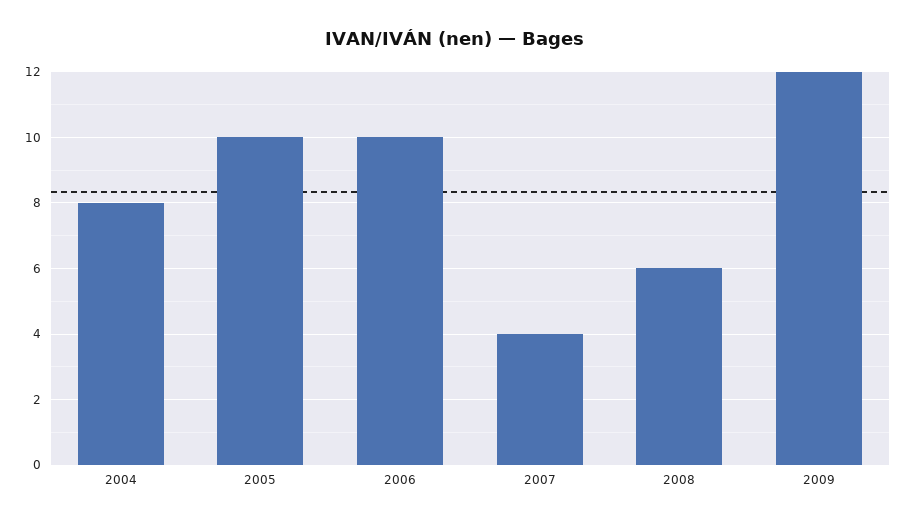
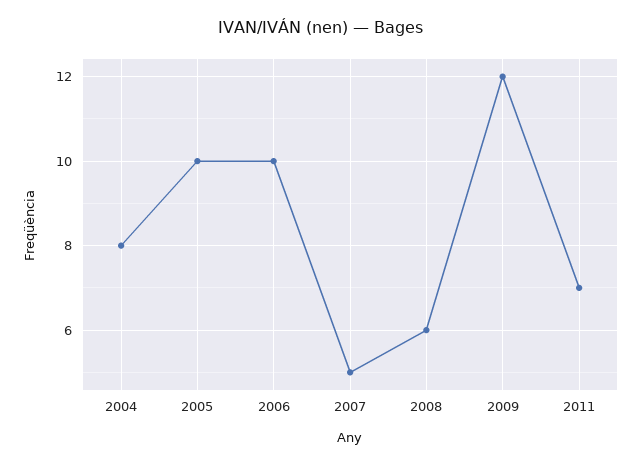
2007: 4 -> 5
2011: none -> 7

